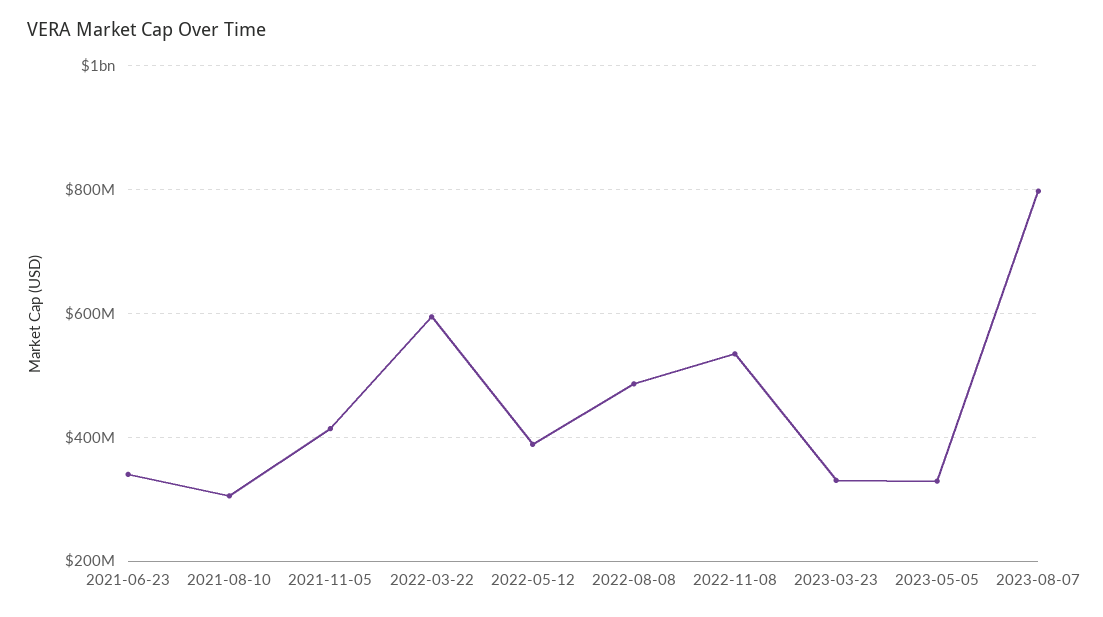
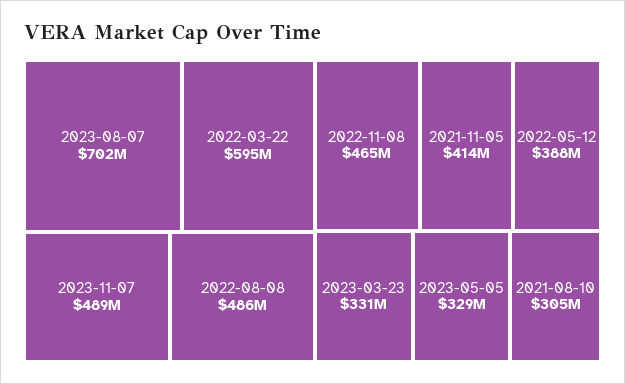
2021-06-23: 340000000 -> none
2022-11-08: 540000000 -> 465000000
2023-08-07: 800000000 -> 702000000
2023-11-07: none -> 489000000

